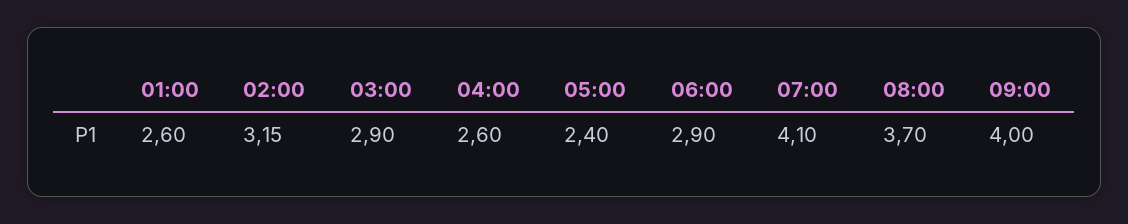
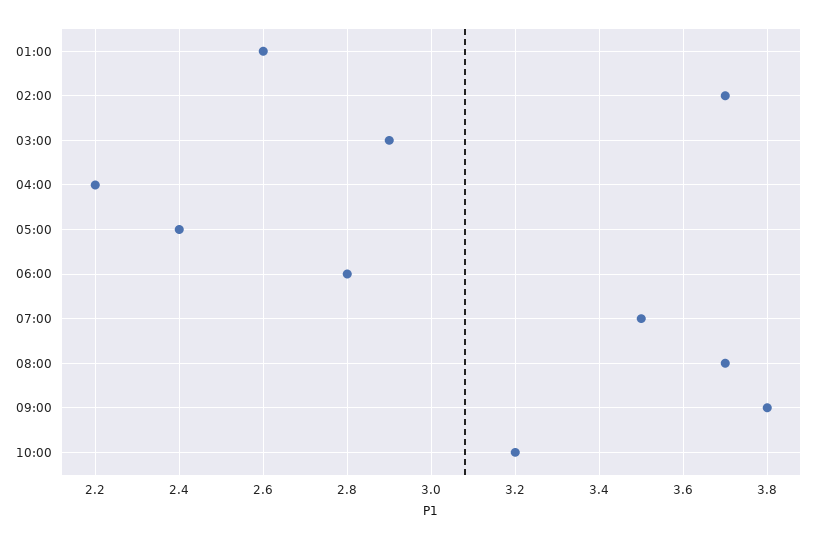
02:00: 3.15 -> 3.7
04:00: 2.6 -> 2.2
06:00: 2.9 -> 2.8
07:00: 4.1 -> 3.5
09:00: 4 -> 3.8
10:00: none -> 3.2

